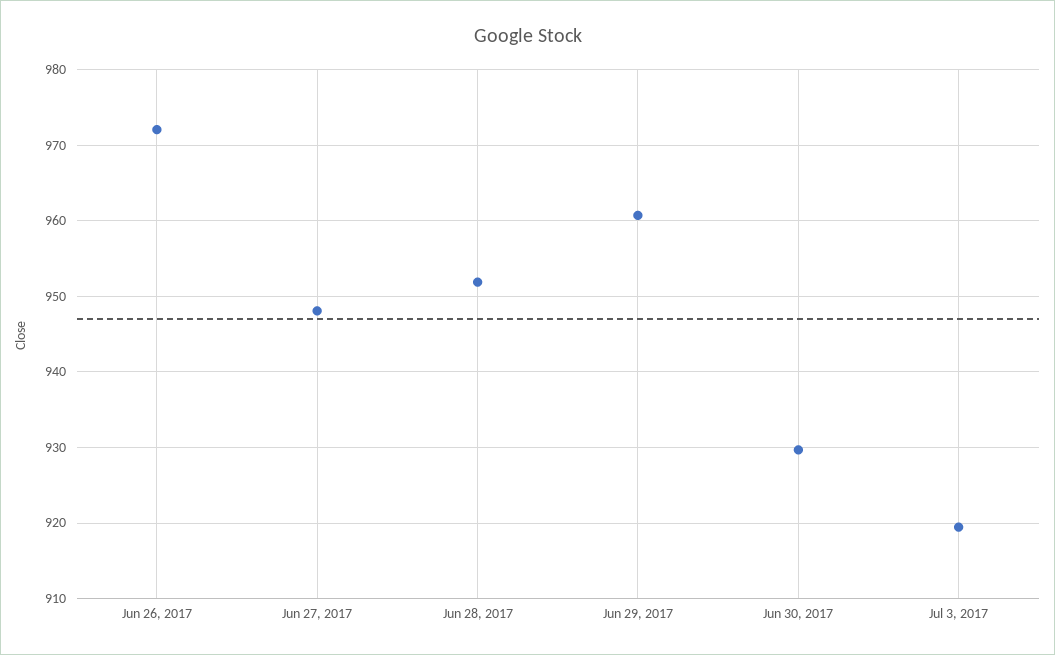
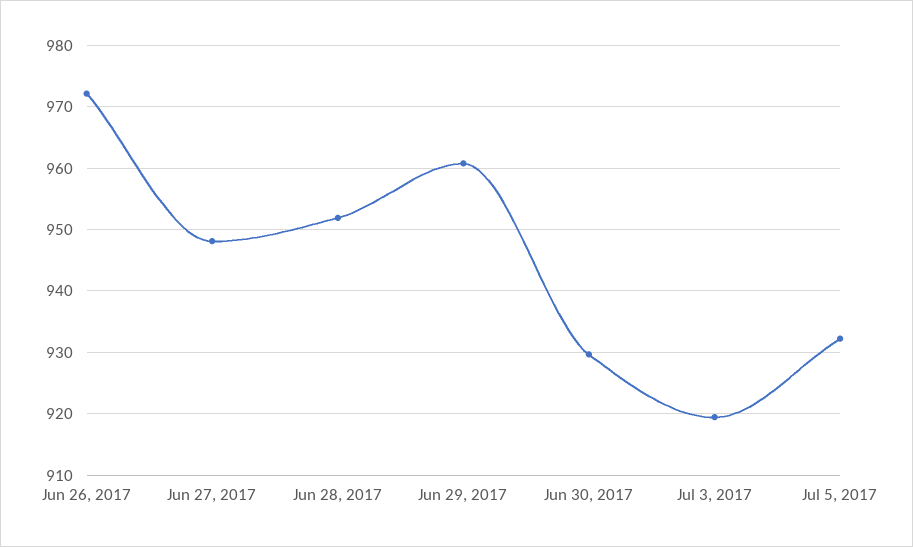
Jul 5, 2017: none -> 932

